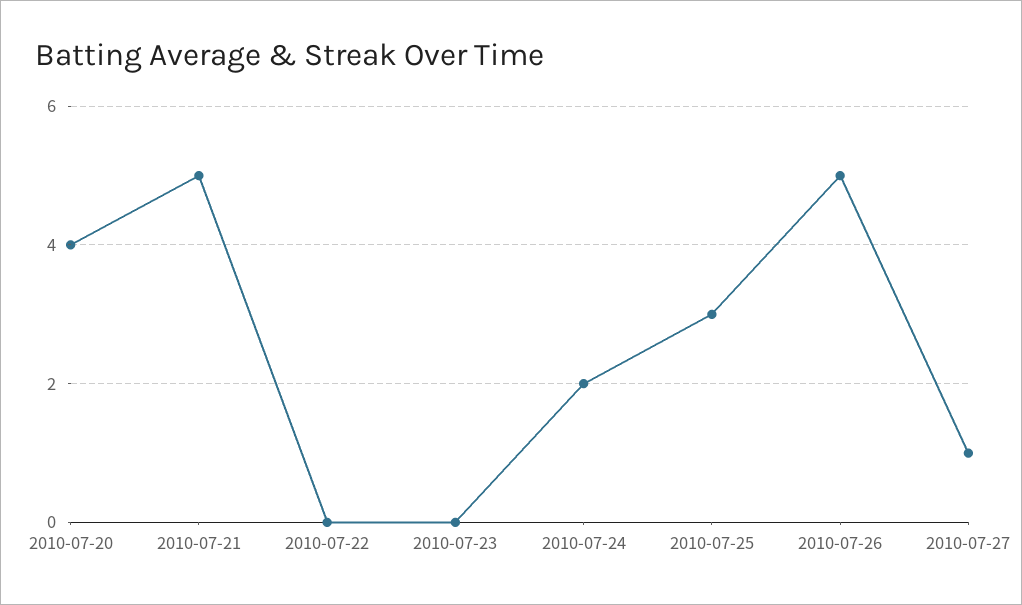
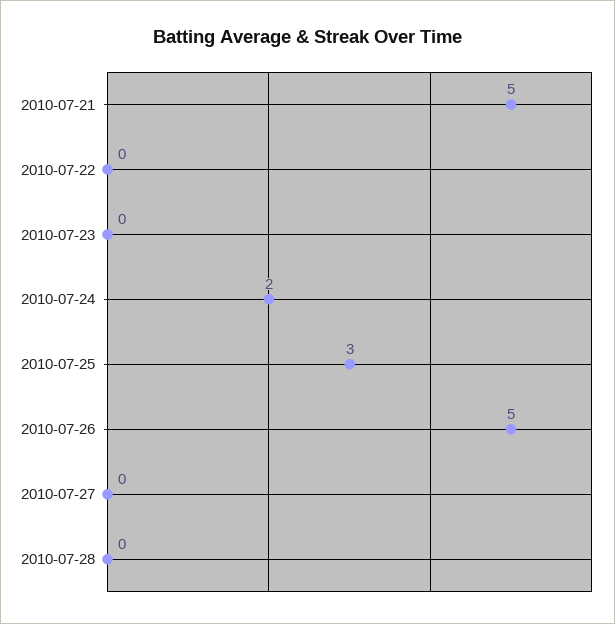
2010-07-20: 4 -> none
2010-07-27: 1 -> 0
2010-07-28: none -> 0

